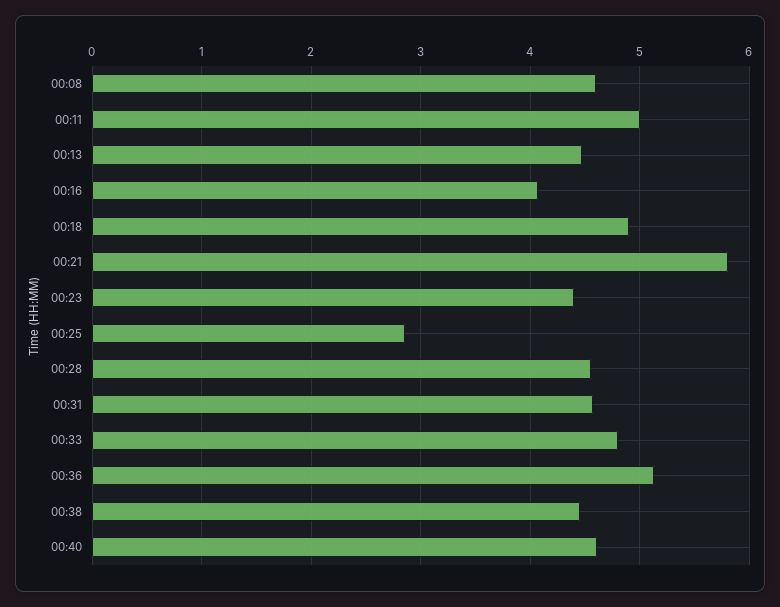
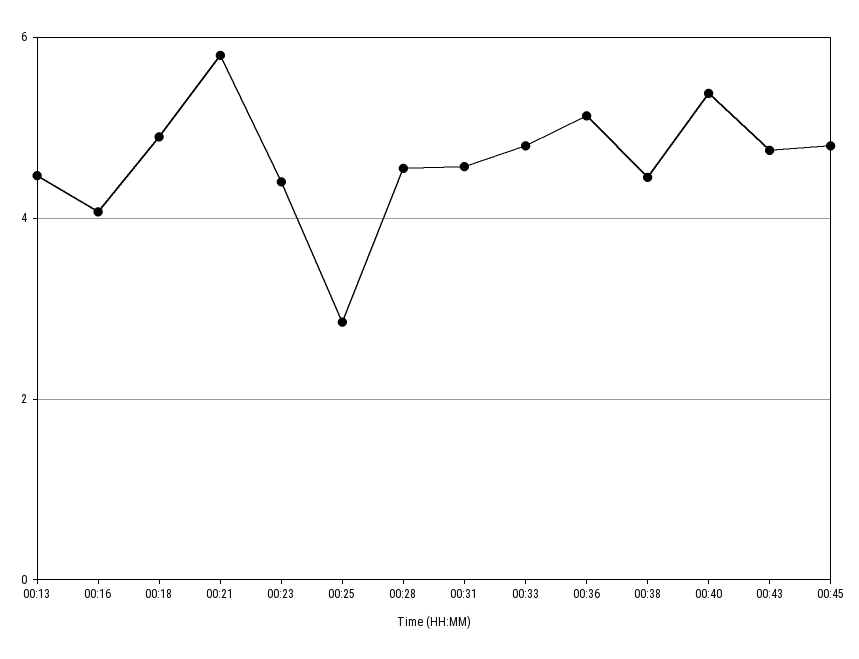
00:08: 4.6 -> none
00:11: 5 -> none
00:40: 4.6 -> 5.4
00:43: none -> 4.8
00:45: none -> 4.8

